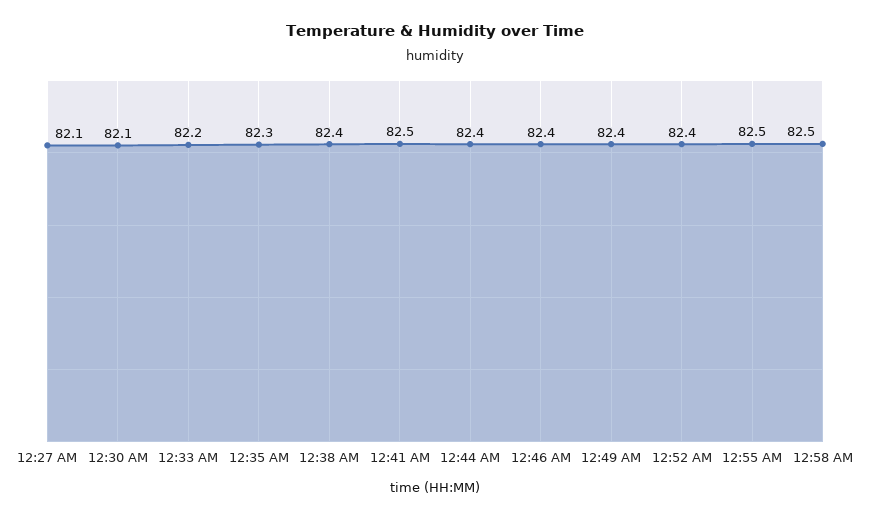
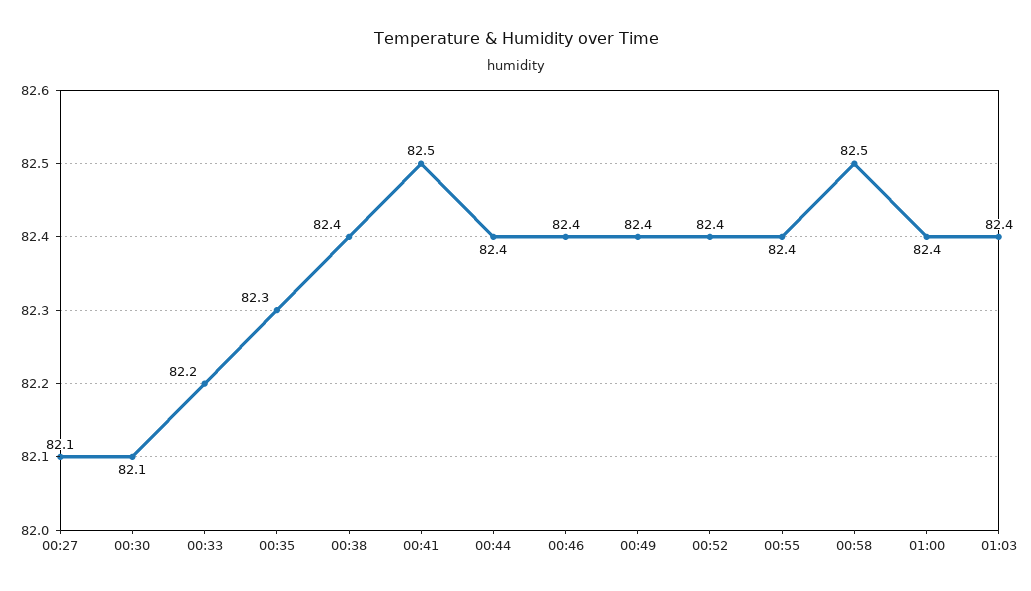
12:55 AM: 82.5 -> 82.4
01:00: none -> 82.4
01:03: none -> 82.4

